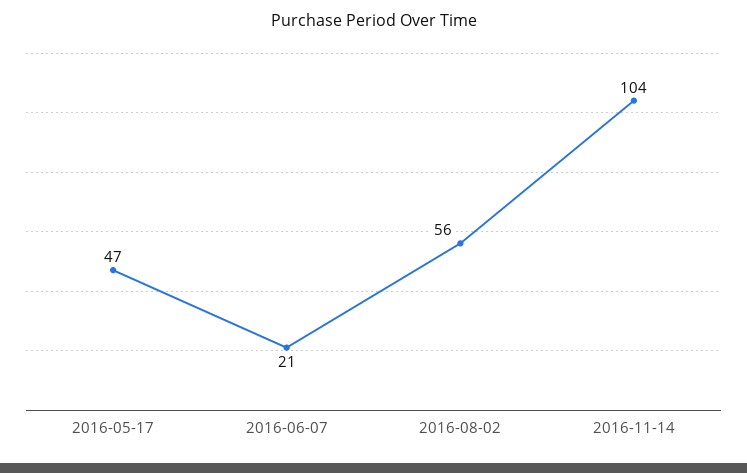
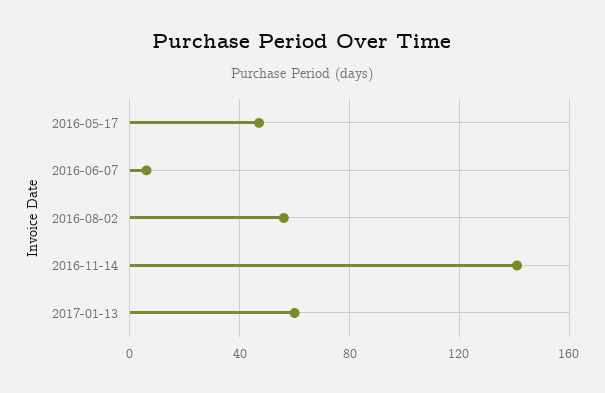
2016-06-07: 21 -> 5
2016-11-14: 104 -> 140
2017-01-13: none -> 60

